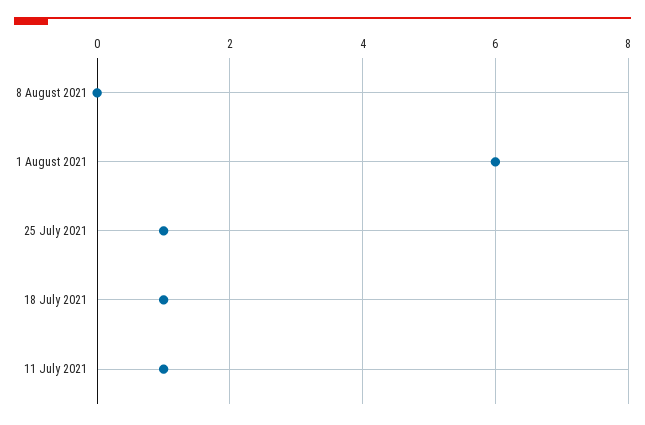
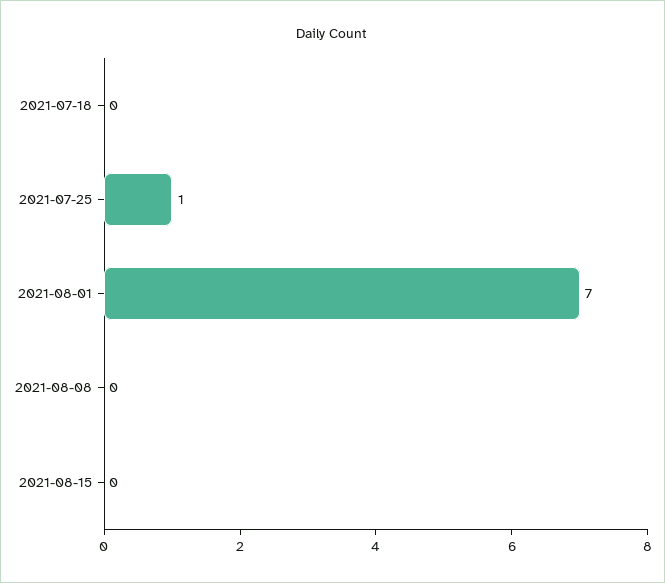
1 August 2021: 6 -> 7
18 July 2021: 1 -> 0
11 July 2021: 1 -> none
2021-08-15: none -> 0

